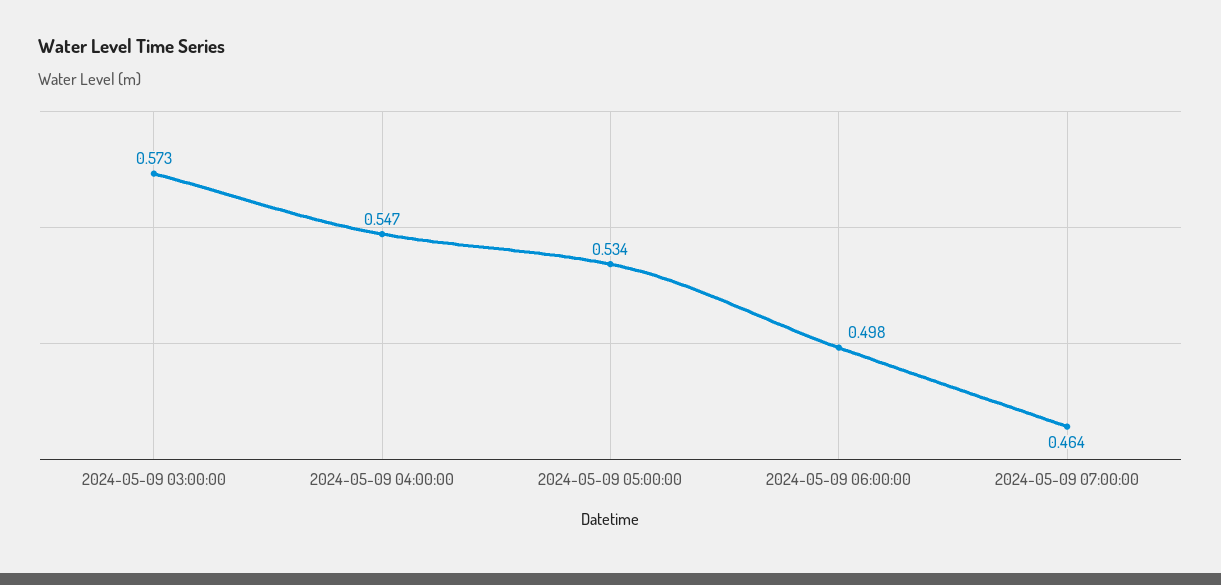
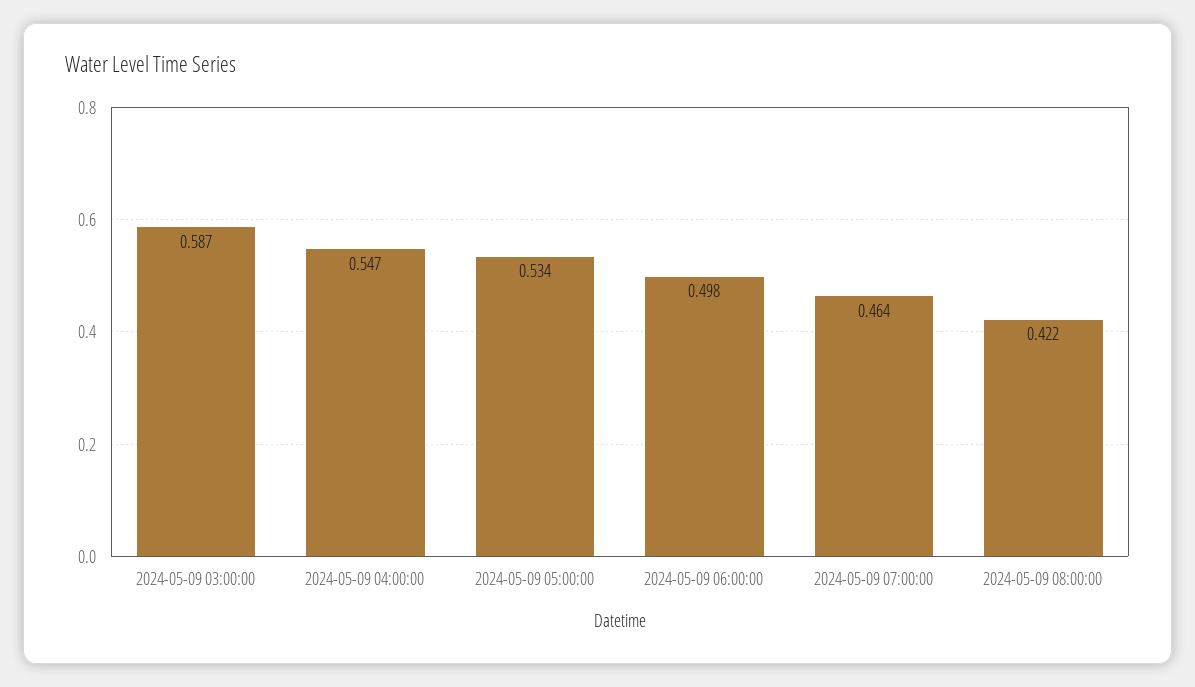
2024-05-09 03:00:00: 0.573 -> 0.587
2024-05-09 08:00:00: none -> 0.422

